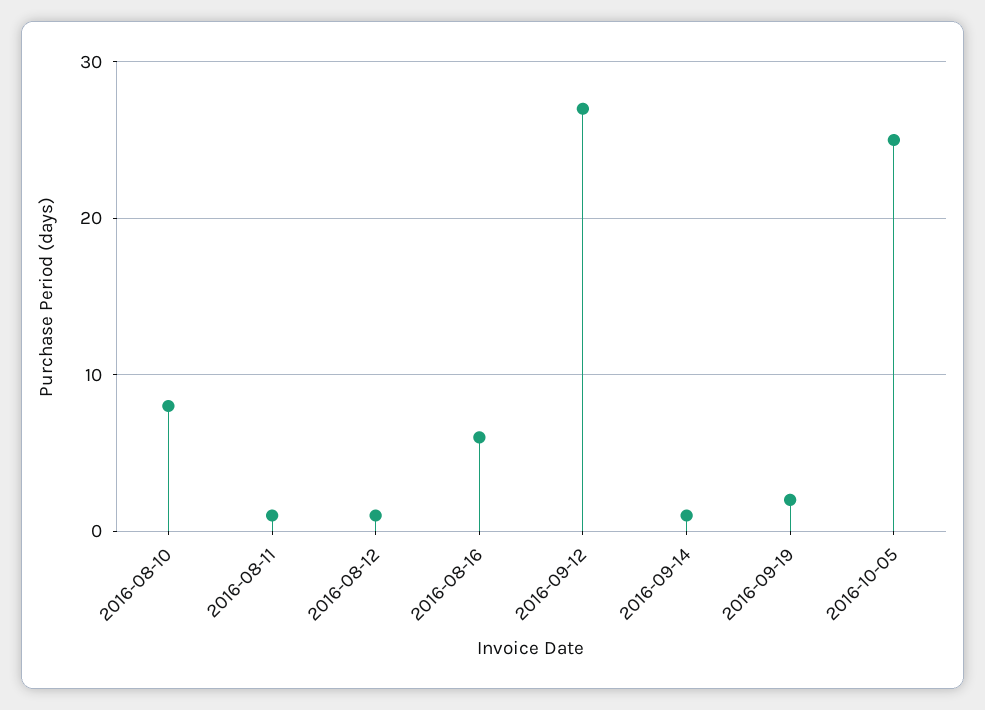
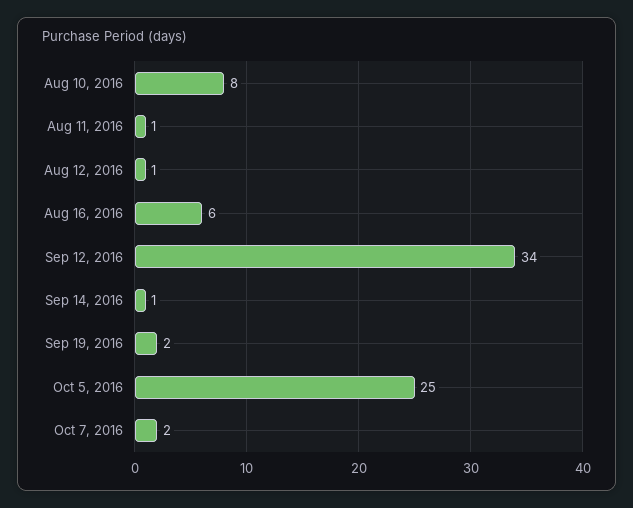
2016-09-12: 27 -> 34
Oct 7, 2016: none -> 2

